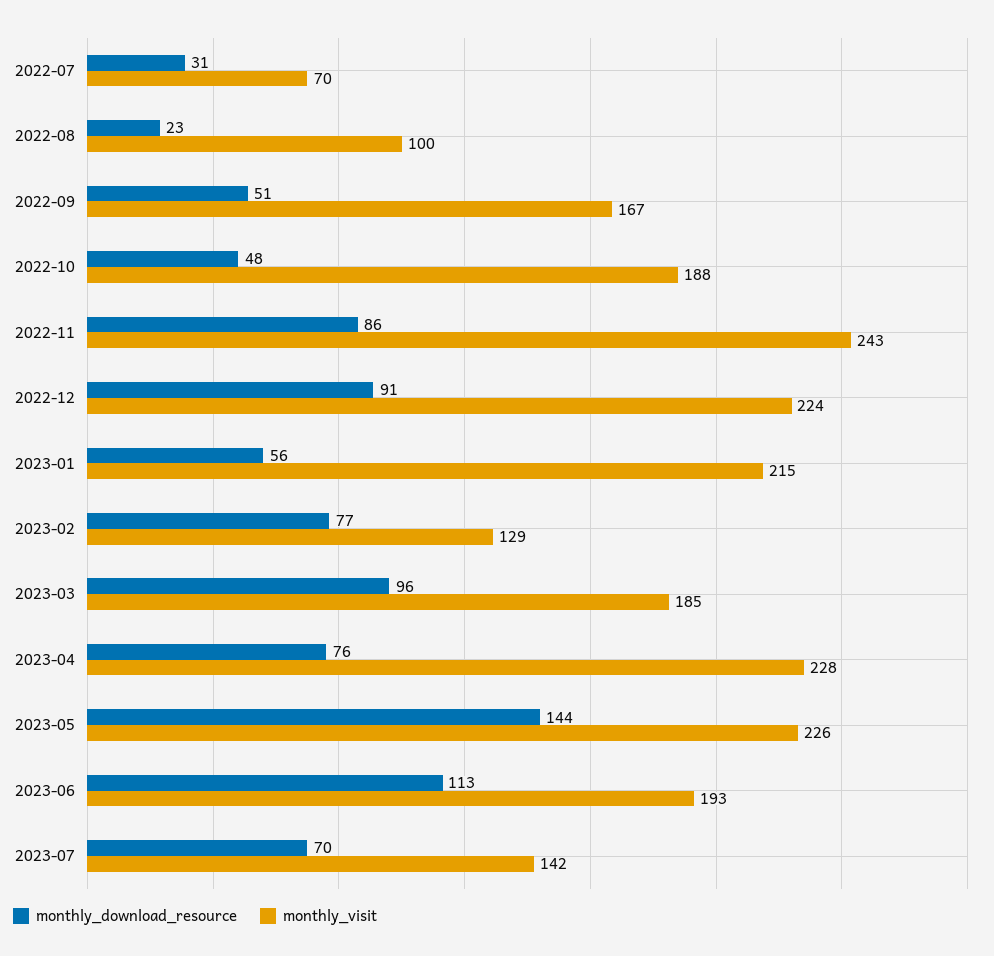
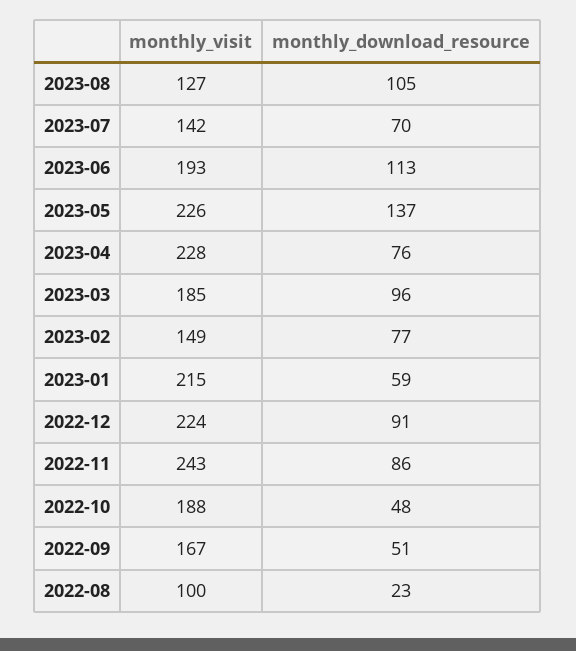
monthly_download_resource, 2022-07: 31 -> none
monthly_visit, 2022-07: 70 -> none
monthly_download_resource, 2023-01: 56 -> 59
monthly_visit, 2023-02: 129 -> 149
monthly_download_resource, 2023-05: 144 -> 137
monthly_visit, 2023-08: none -> 127
monthly_download_resource, 2023-08: none -> 105

